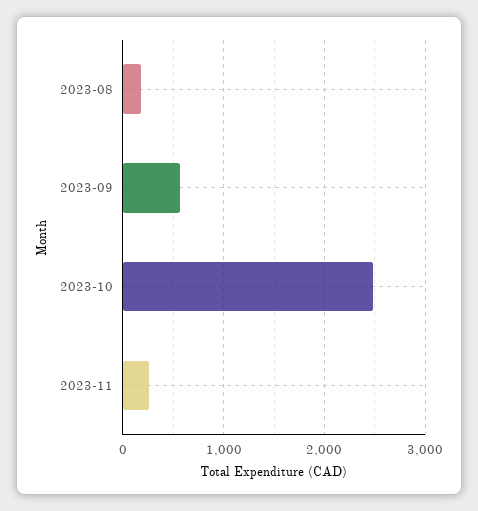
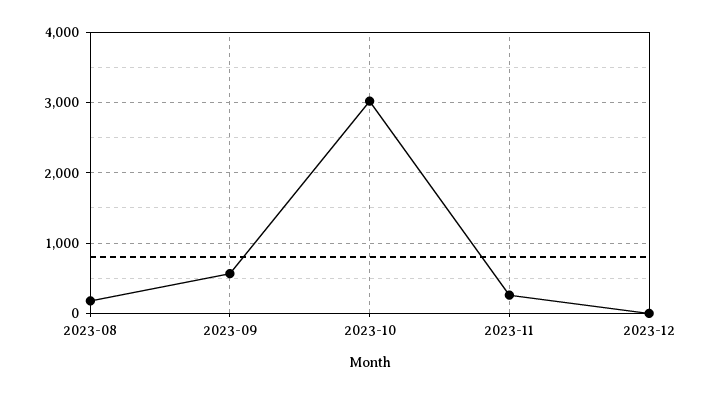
2023-10: 2500 -> 3000
2023-12: none -> 0

